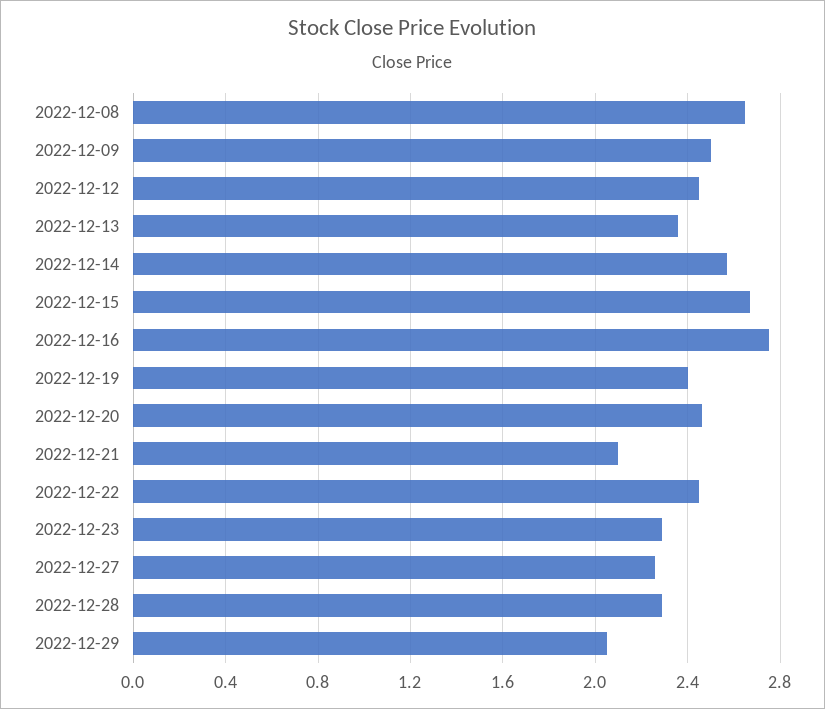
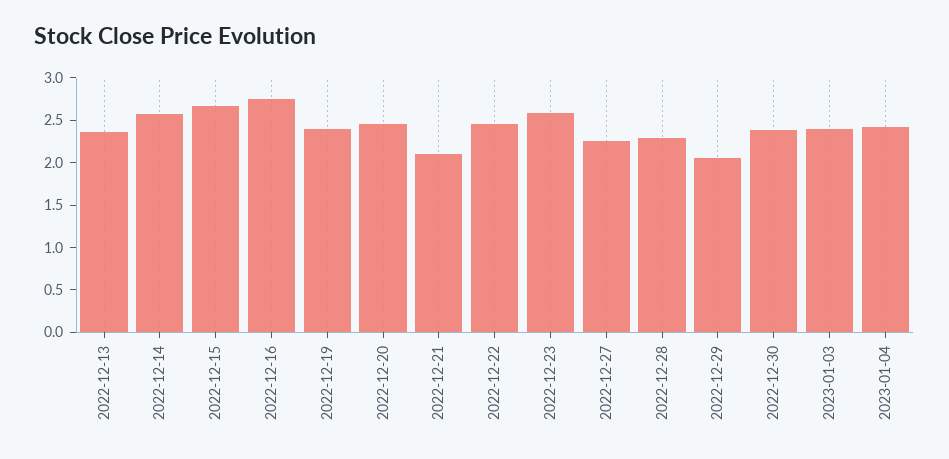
2022-12-08: 2.65 -> none
2022-12-09: 2.5 -> none
2022-12-12: 2.45 -> none
2022-12-23: 2.3 -> 2.6
2022-12-30: none -> 2.4
2023-01-03: none -> 2.4
2023-01-04: none -> 2.4

